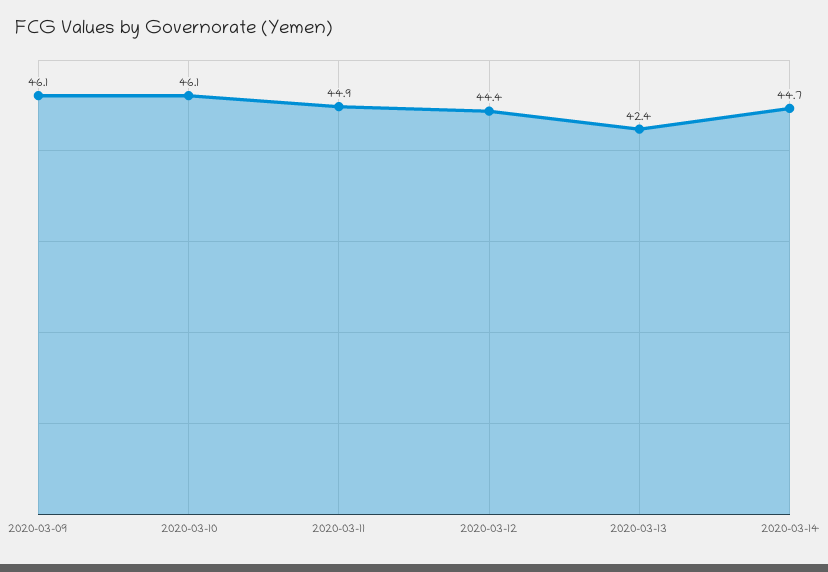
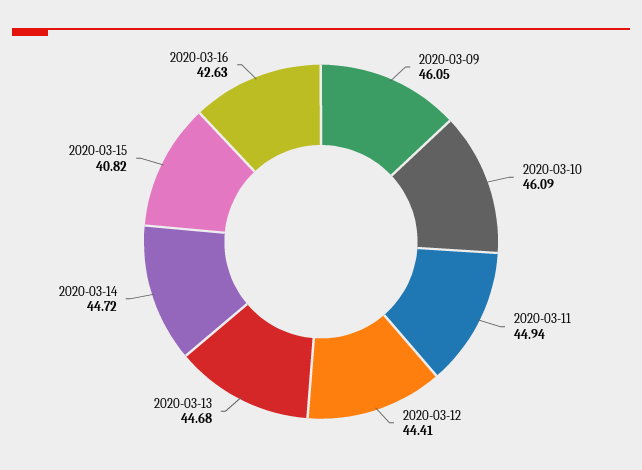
2020-03-13: 42.4 -> 44.68
2020-03-15: none -> 40.82
2020-03-16: none -> 42.63

